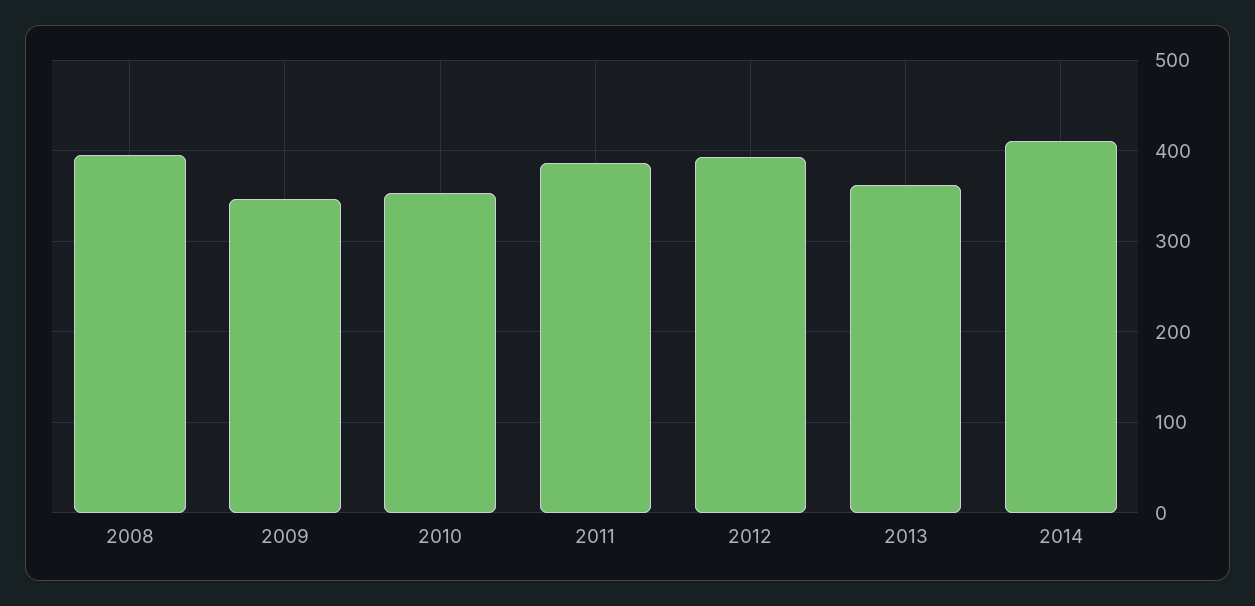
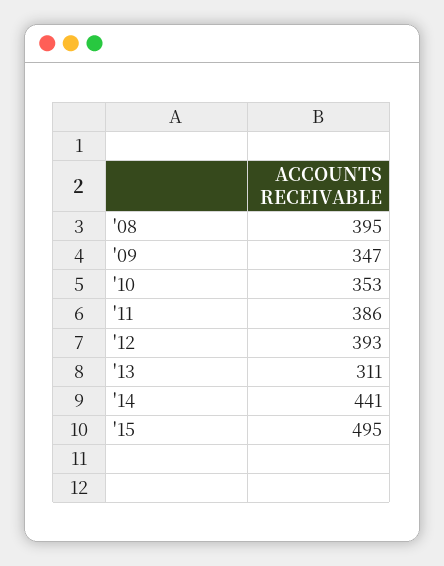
2013: 360 -> 311
2014: 410 -> 441
'15: none -> 495

